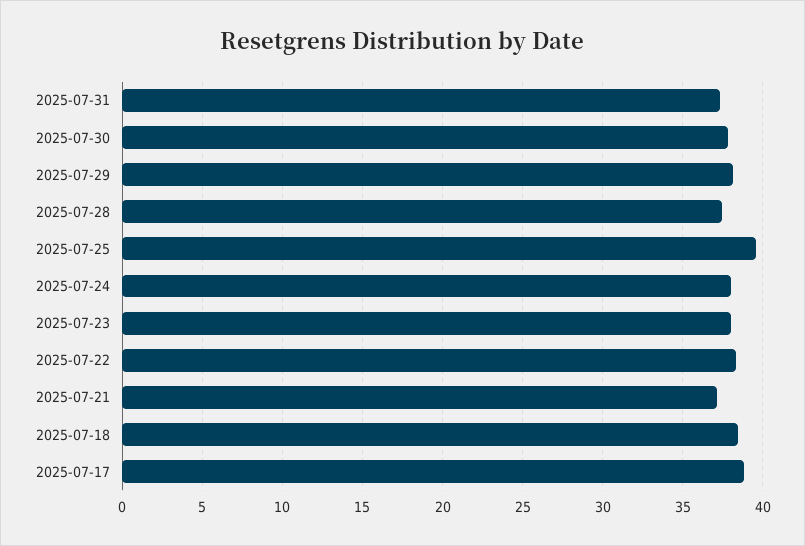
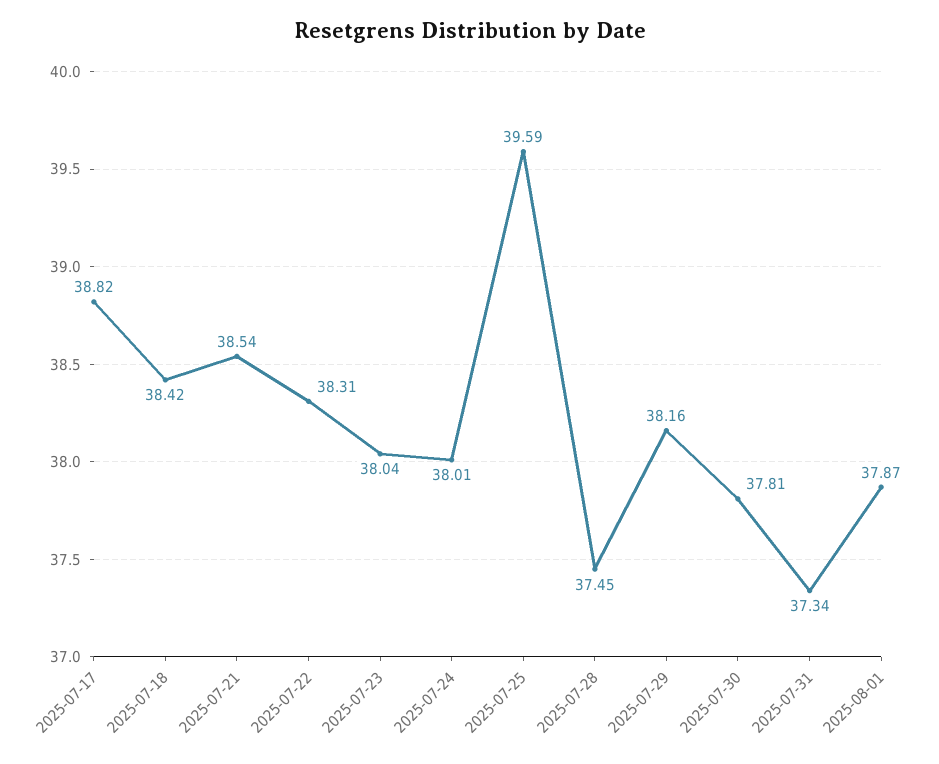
2025-07-21: 37 -> 38.54
2025-08-01: none -> 37.87

